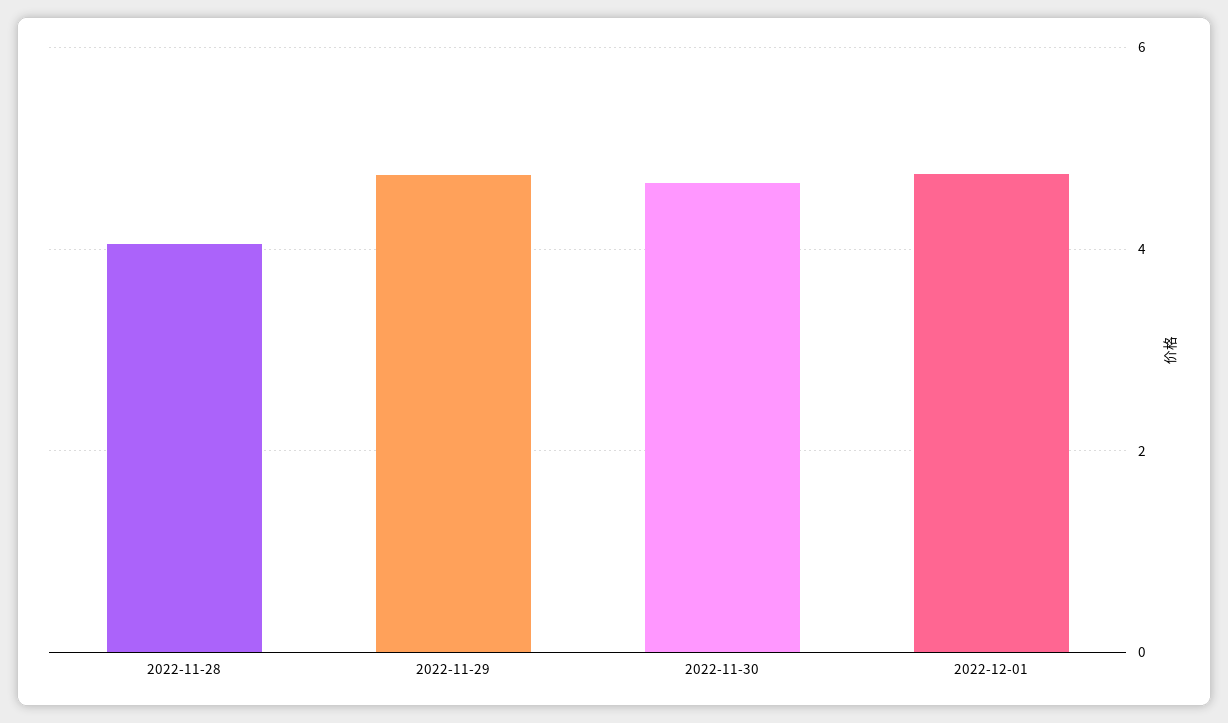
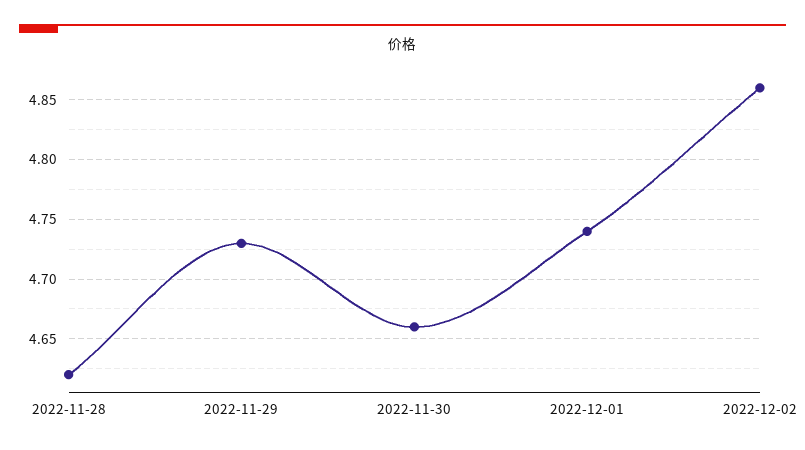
2022-11-28: 4 -> 4.62
2022-12-02: none -> 4.86

